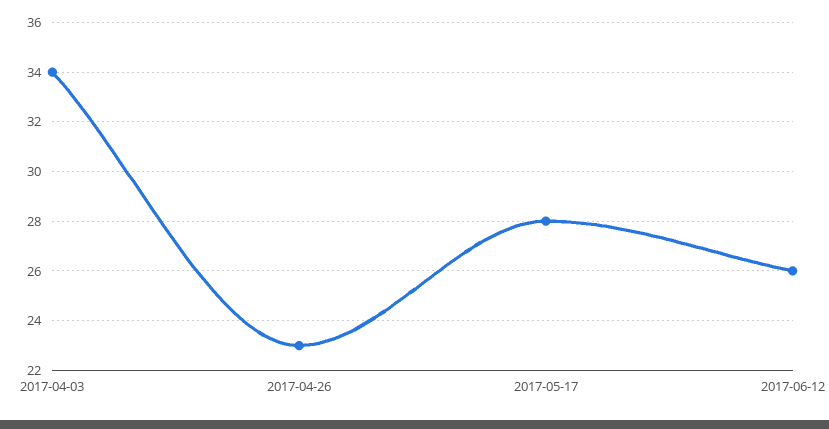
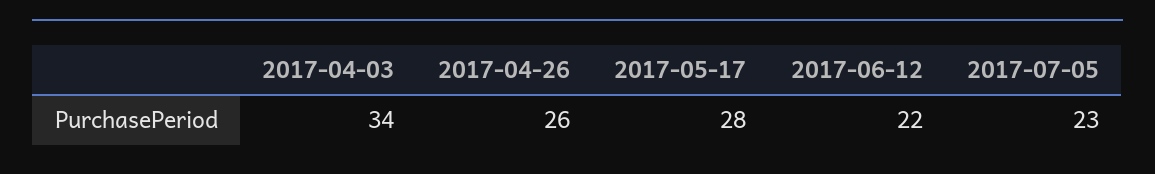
2017-04-26: 23 -> 26
2017-06-12: 26 -> 22
2017-07-05: none -> 23

